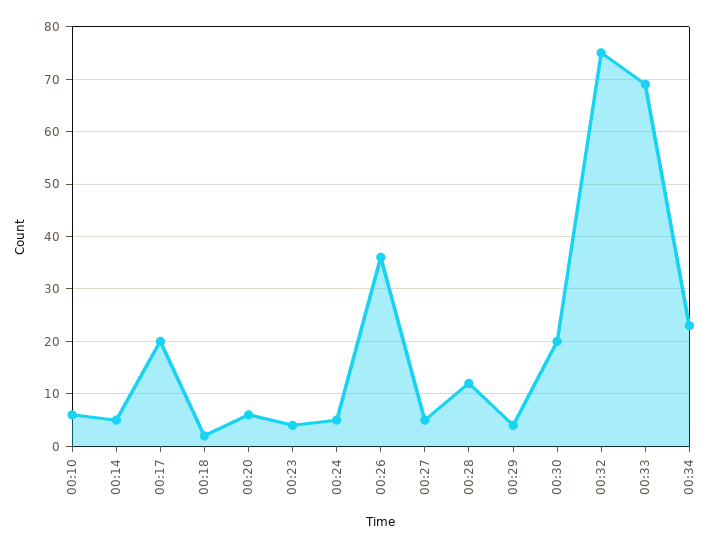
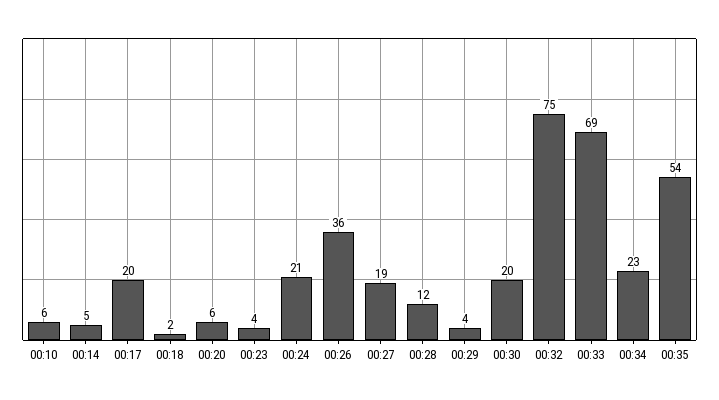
00:24: 5 -> 21
00:27: 5 -> 19
00:35: none -> 54

